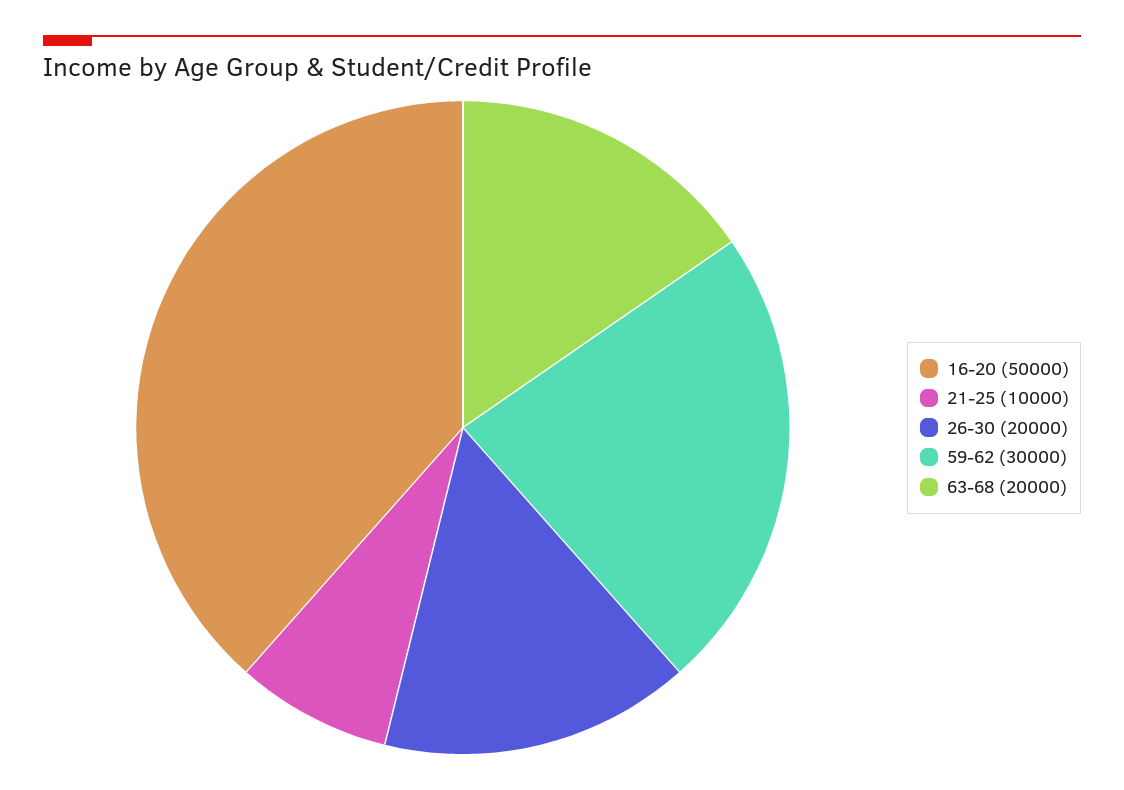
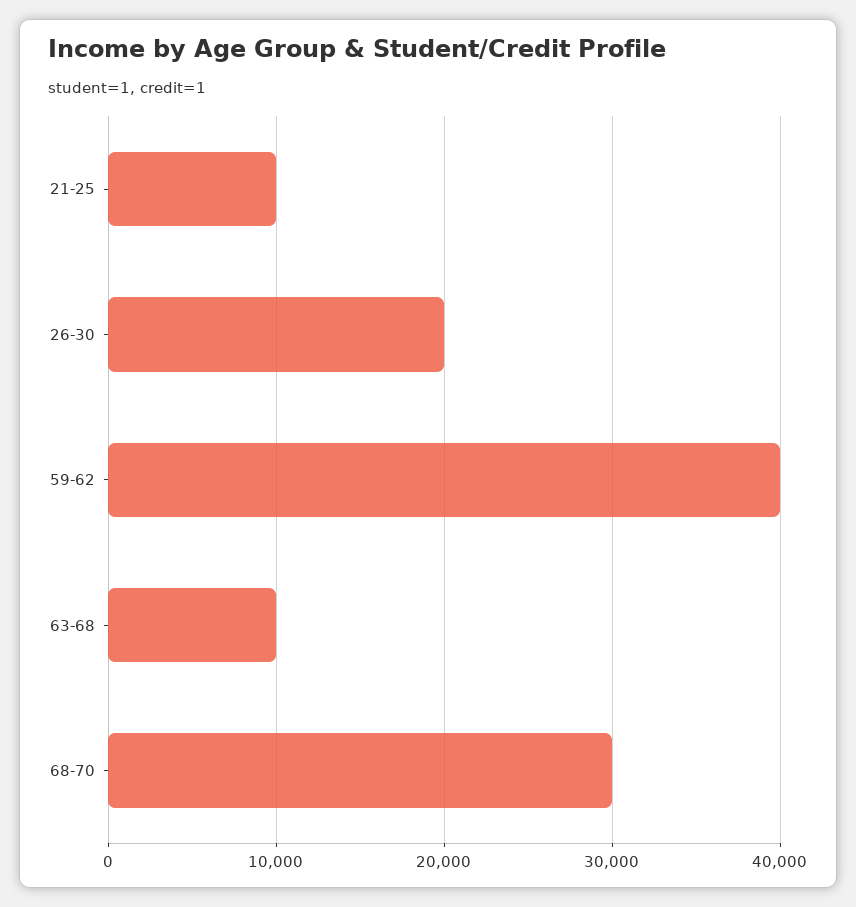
16-20: 50000 -> none
59-62: 30000 -> 40000
63-68: 20000 -> 10000
68-70: none -> 30000

